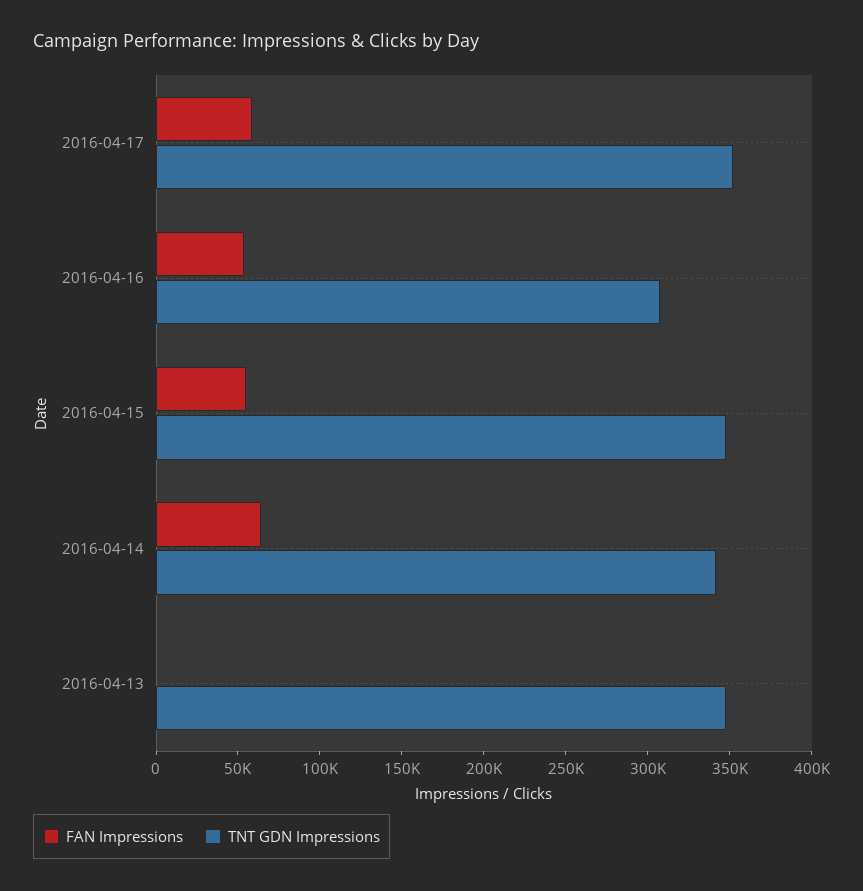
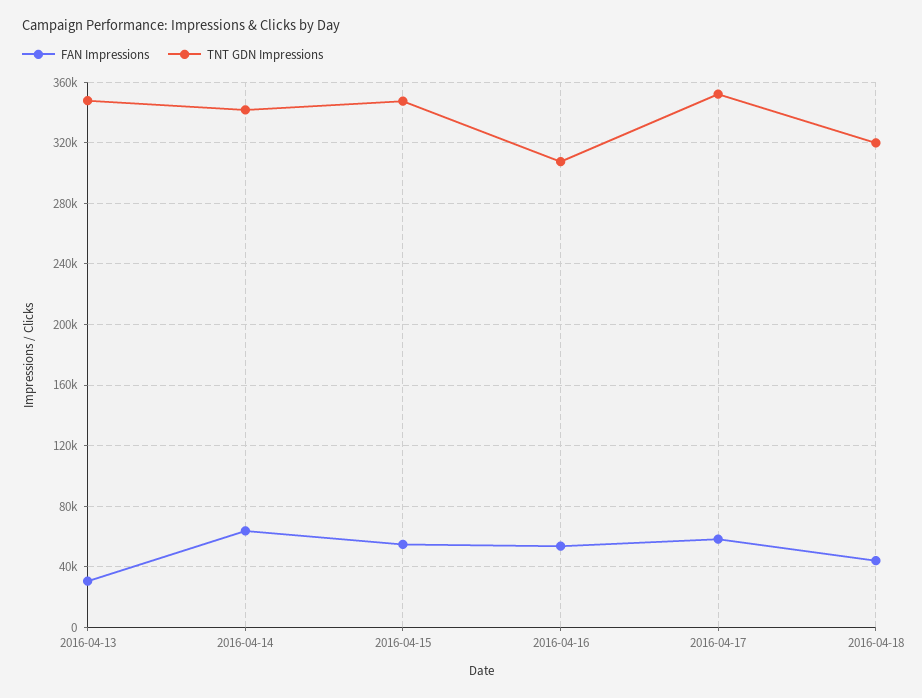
FAN Impressions, 2016-04-13: 0 -> 30000
FAN Impressions, 2016-04-18: none -> 45000
TNT GDN Impressions, 2016-04-18: none -> 320000

